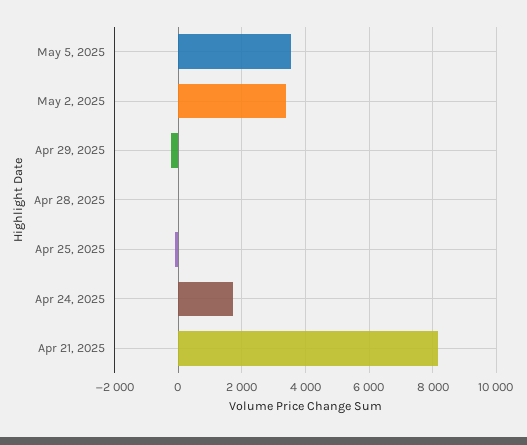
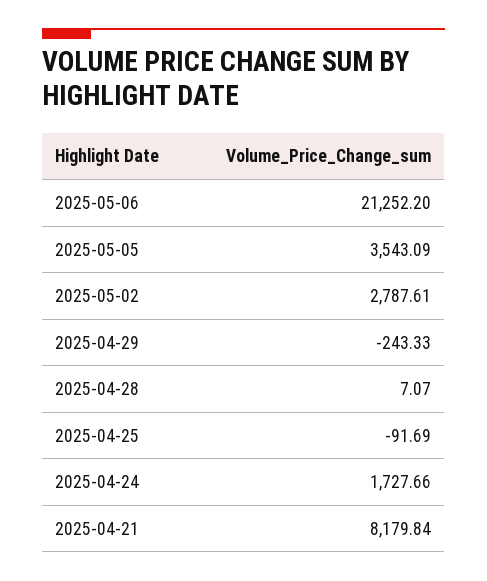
May 2, 2025: 3400 -> 2787.61
2025-05-06: none -> 21252.2

